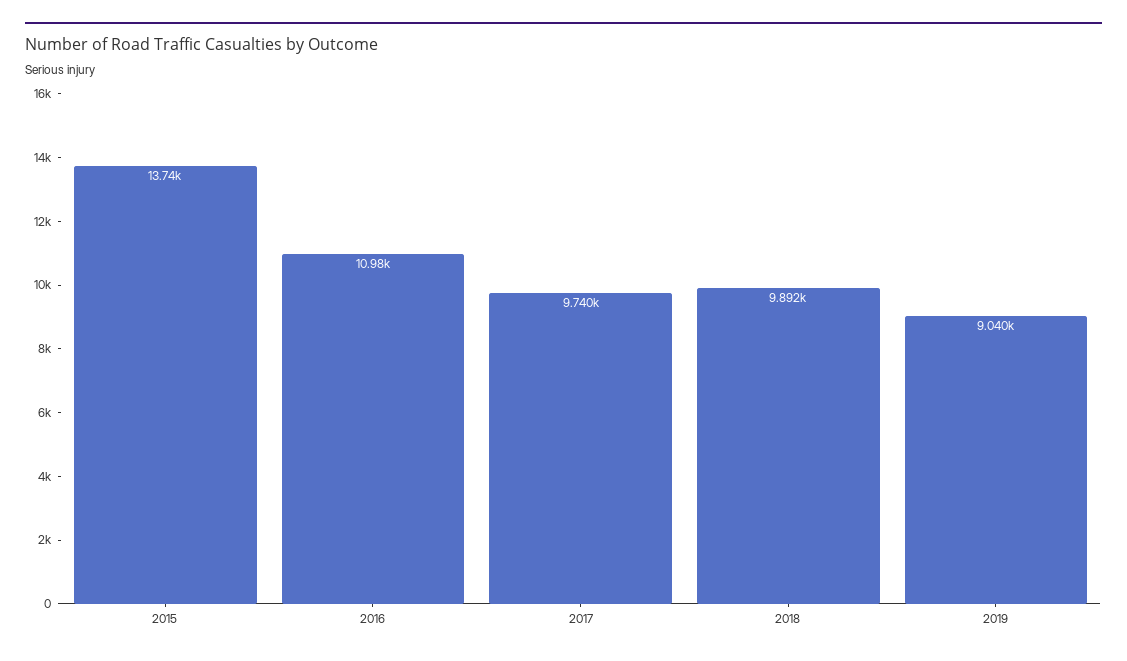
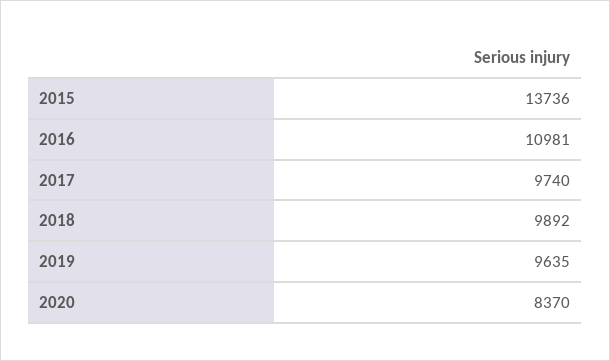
2019: 9040 -> 9635
2020: none -> 8370

